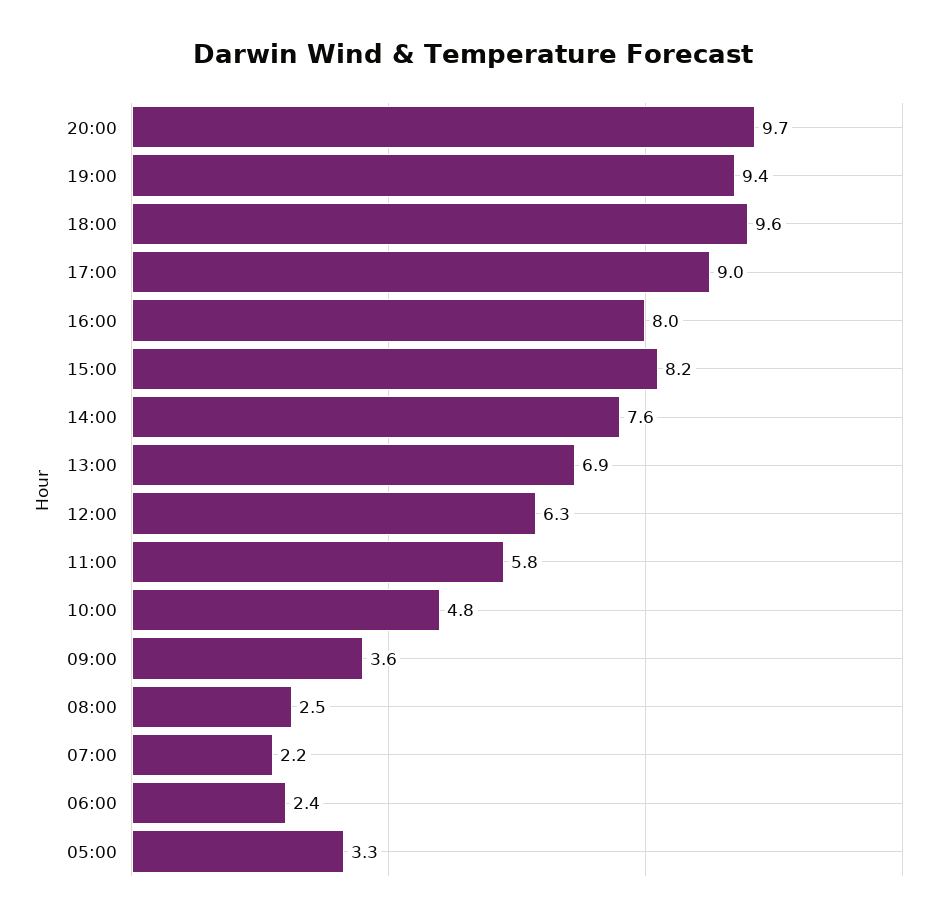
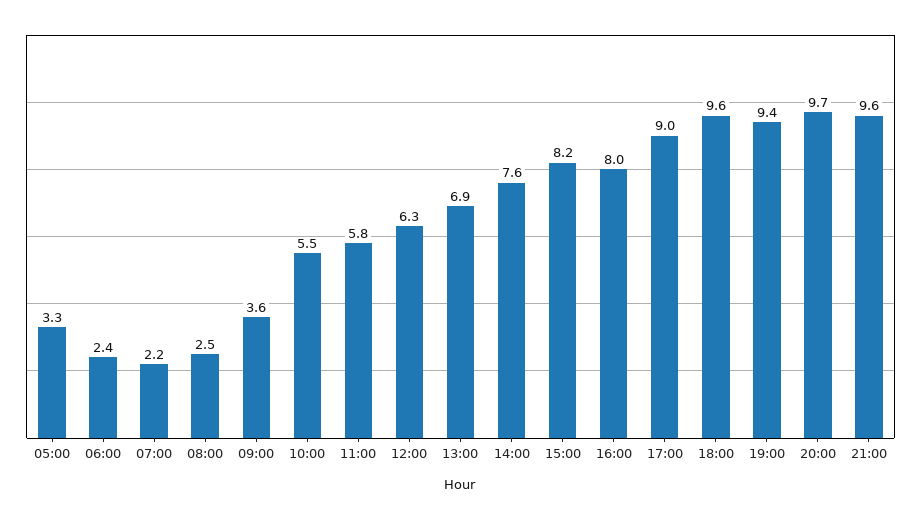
10:00: 4.8 -> 5.5
21:00: none -> 9.6

